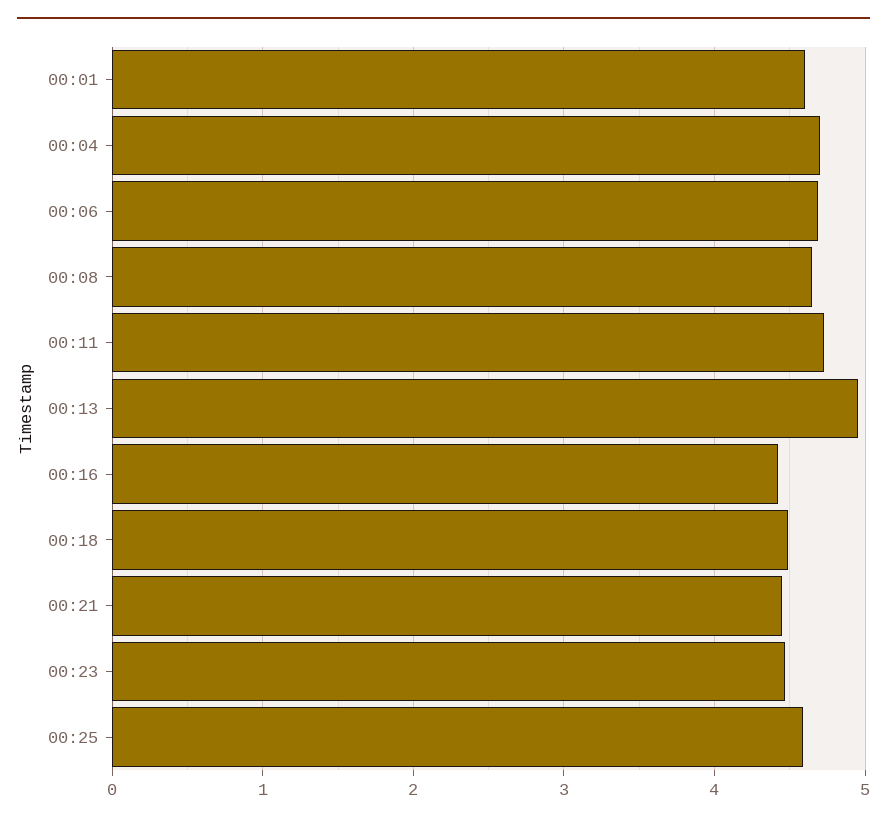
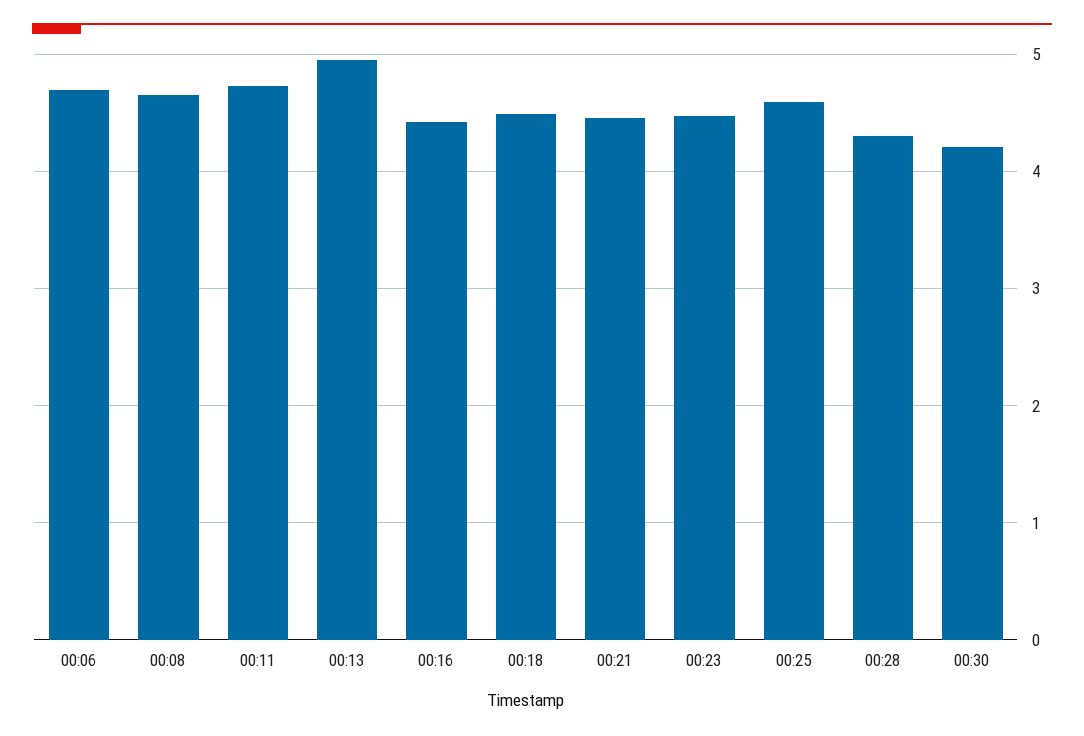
00:01: 4.6 -> none
00:04: 4.7 -> none
00:28: none -> 4.3
00:30: none -> 4.2

